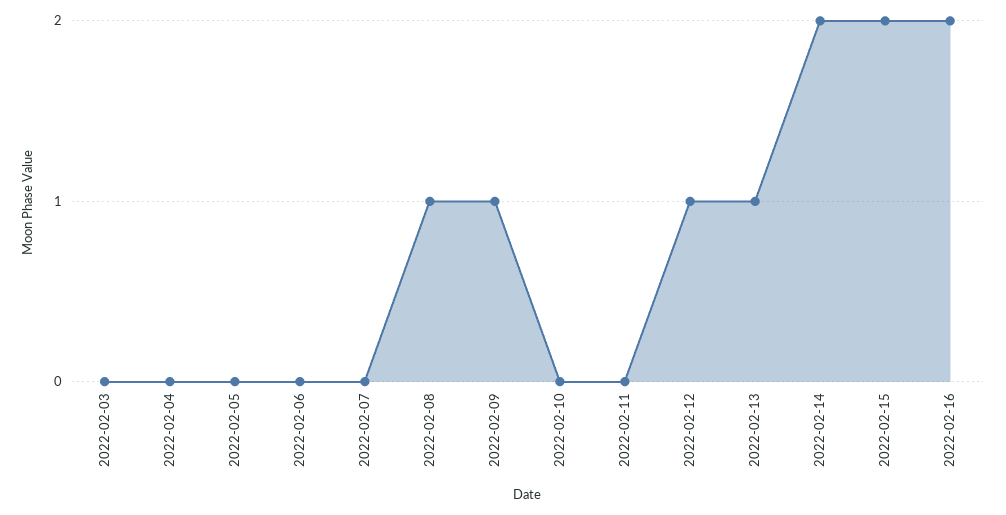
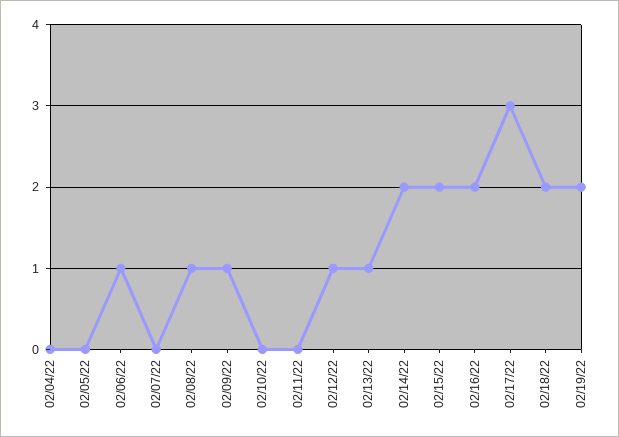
2022-02-03: 0 -> none
2022-02-06: 0 -> 1
02/17/22: none -> 3
02/18/22: none -> 2
02/19/22: none -> 2

